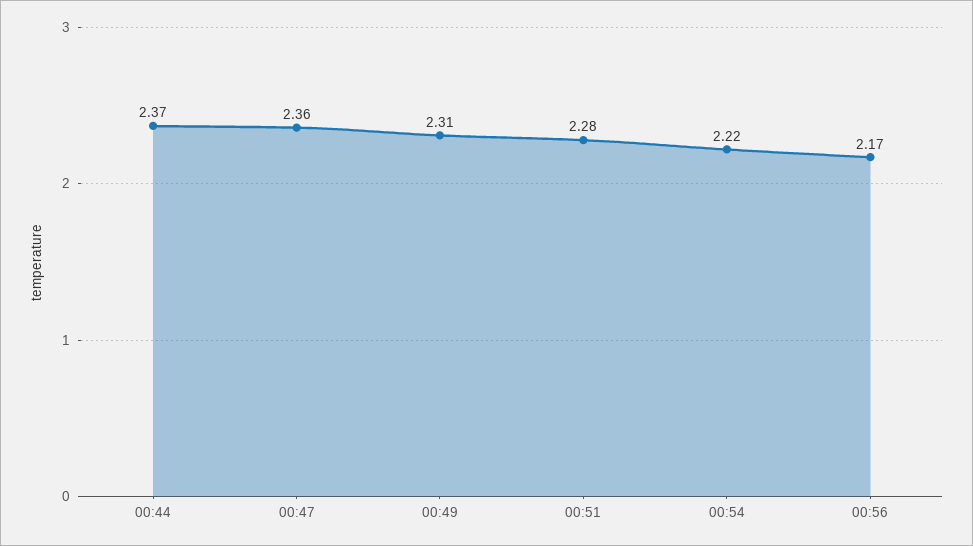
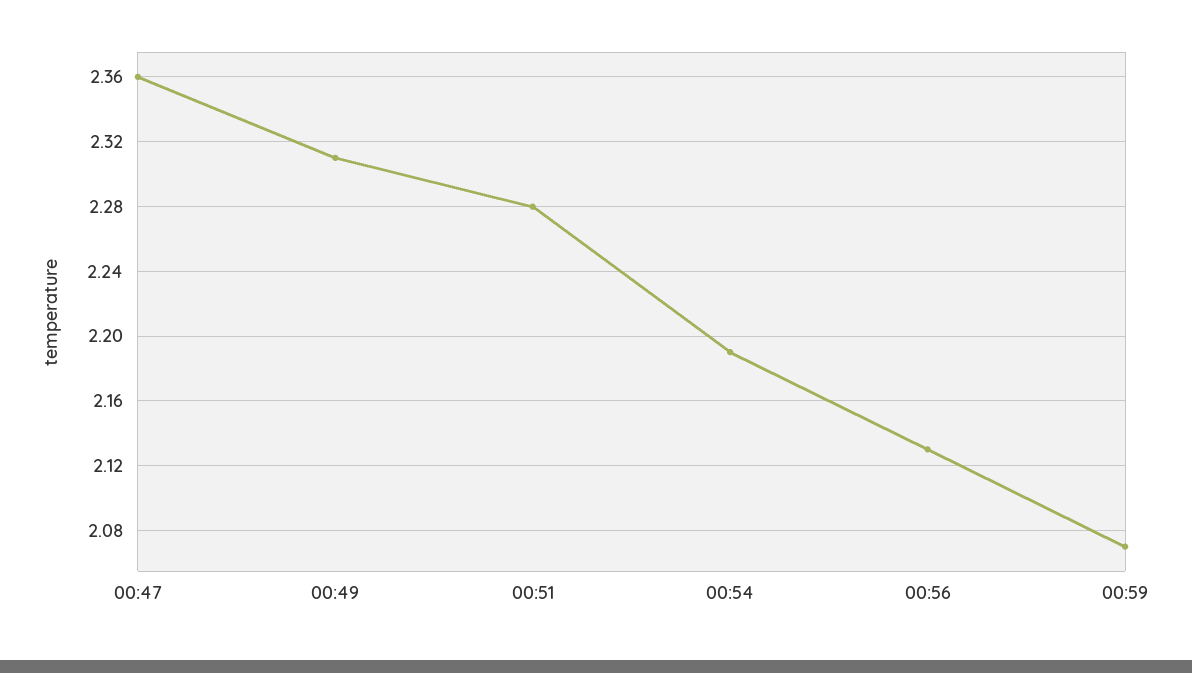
00:44: 2.37 -> none
00:54: 2.22 -> 2.19
00:56: 2.17 -> 2.13
00:59: none -> 2.07

